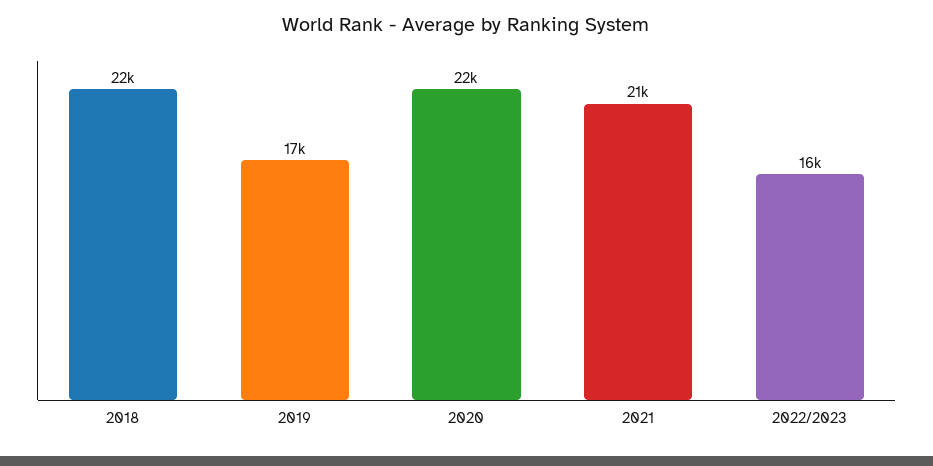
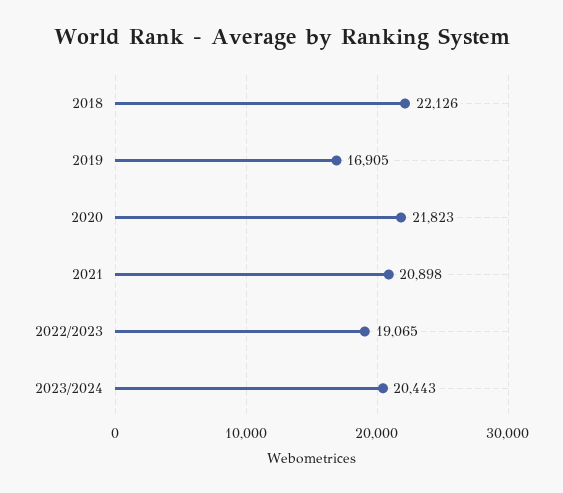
2022/2023: 16000 -> 19065
2023/2024: none -> 20443

